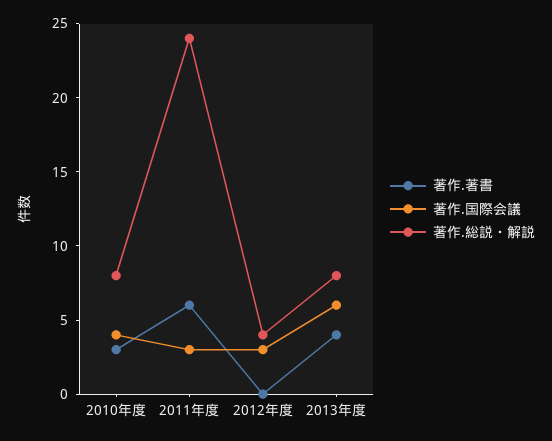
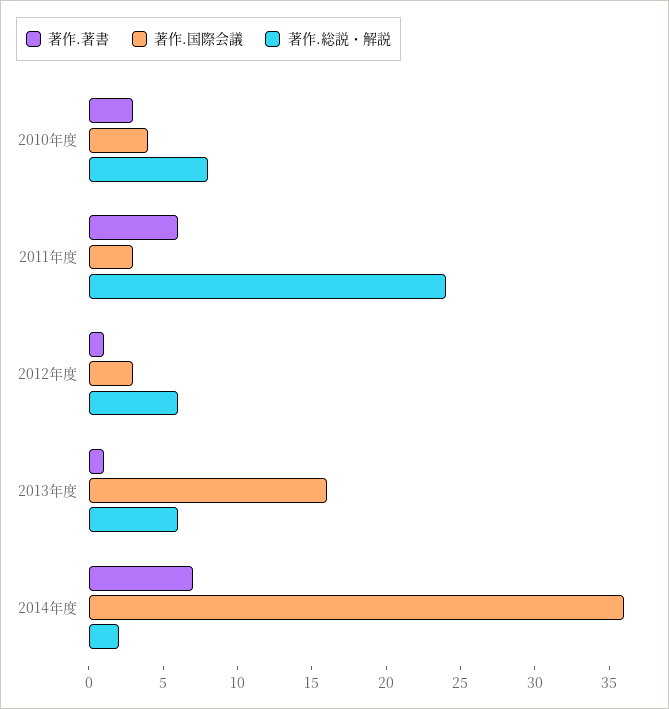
著作.著書, 2012年度: 0 -> 1
著作.総説・解説, 2012年度: 4 -> 6
著作.著書, 2013年度: 4 -> 1
著作.国際会議, 2013年度: 6 -> 16
著作.総説・解説, 2013年度: 8 -> 6
著作.著書, 2014年度: none -> 7
著作.国際会議, 2014年度: none -> 36
著作.総説・解説, 2014年度: none -> 2

